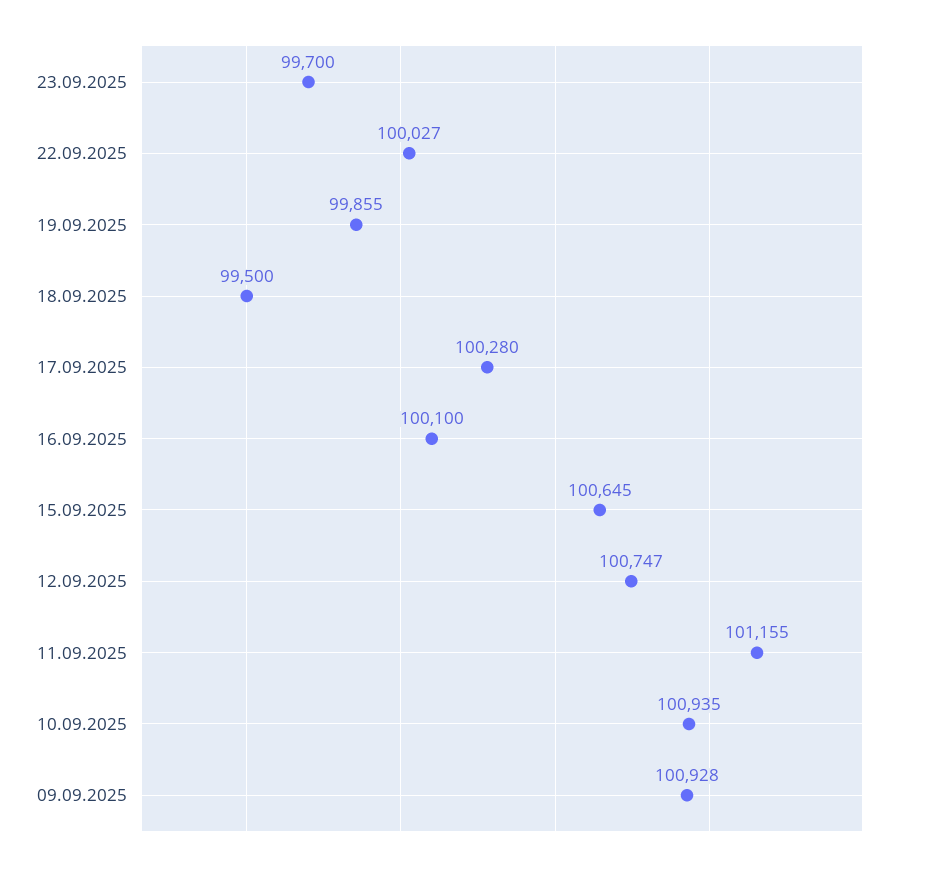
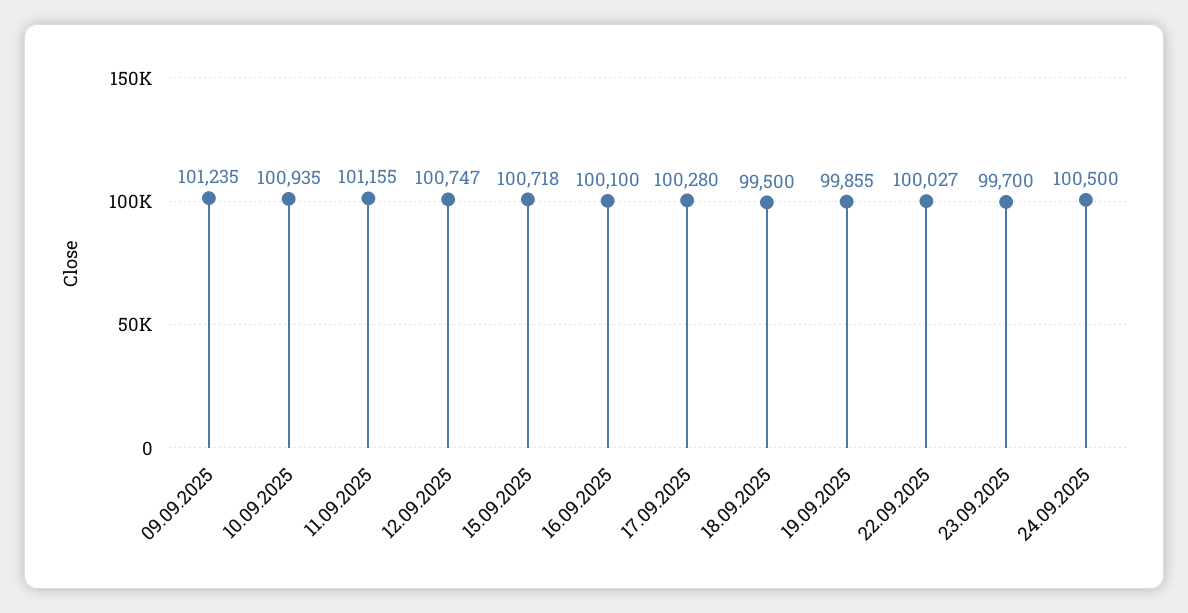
15.09.2025: 100645 -> 100718
09.09.2025: 100928 -> 101235
24.09.2025: none -> 100500

